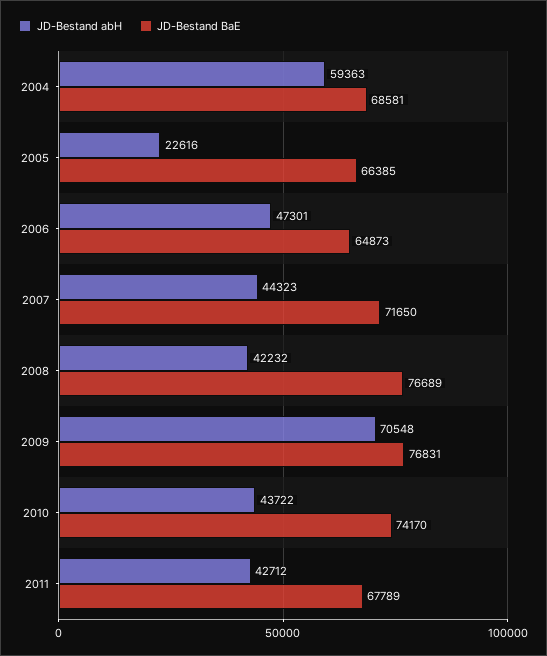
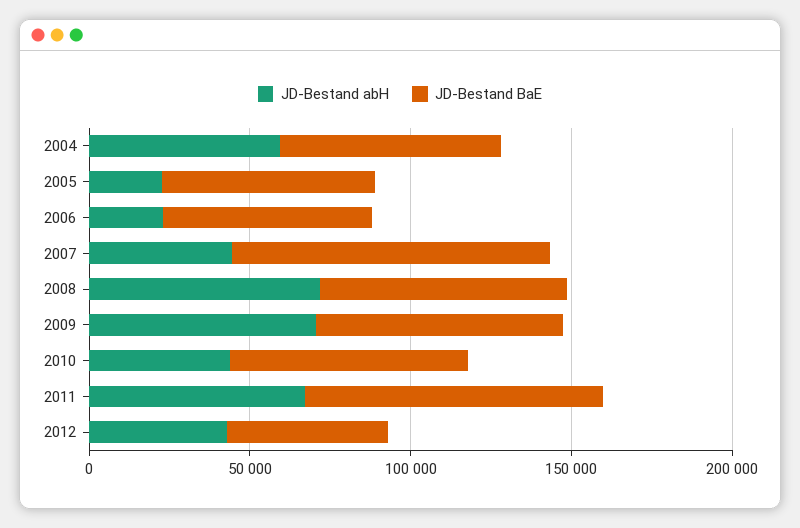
JD-Bestand abH, 2006: 47301 -> 20000
JD-Bestand BaE, 2007: 71650 -> 100000
JD-Bestand abH, 2008: 42232 -> 70000
JD-Bestand abH, 2011: 42712 -> 70000
JD-Bestand BaE, 2011: 67789 -> 90000
JD-Bestand abH, 2012: none -> 40000
JD-Bestand BaE, 2012: none -> 50000

